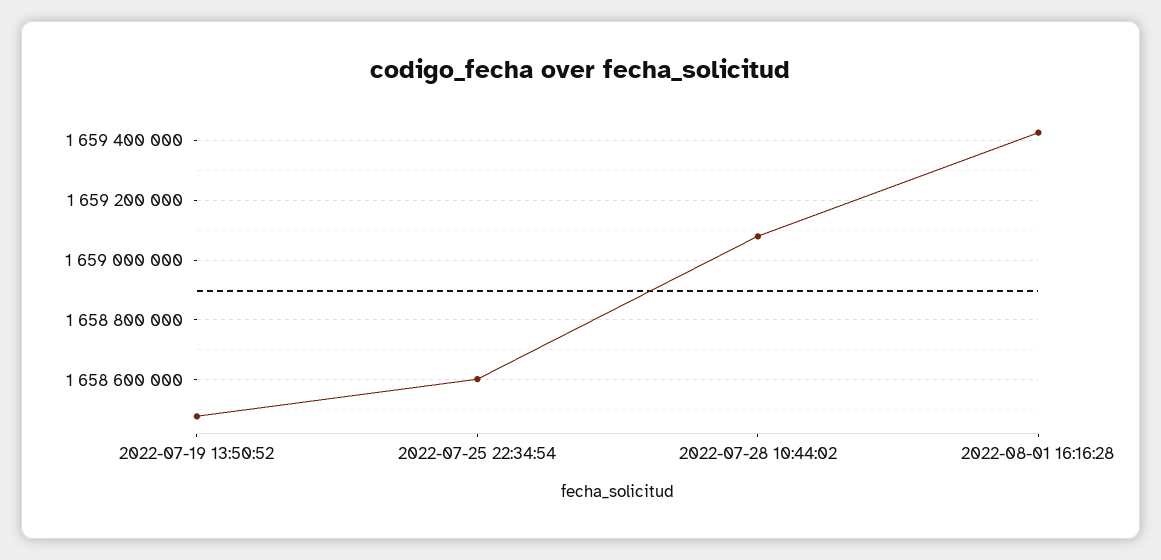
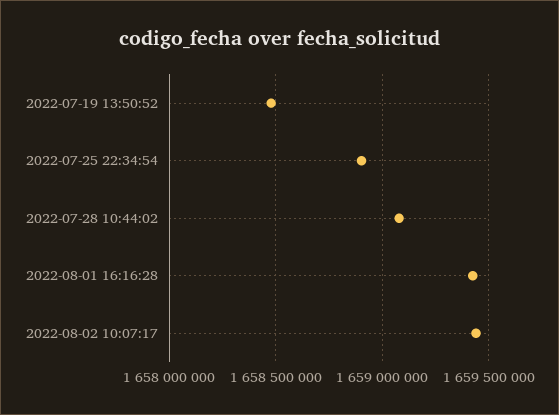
2022-07-25 22:34:54: 1658600000 -> 1658900000
2022-08-02 10:07:17: none -> 1659450000

